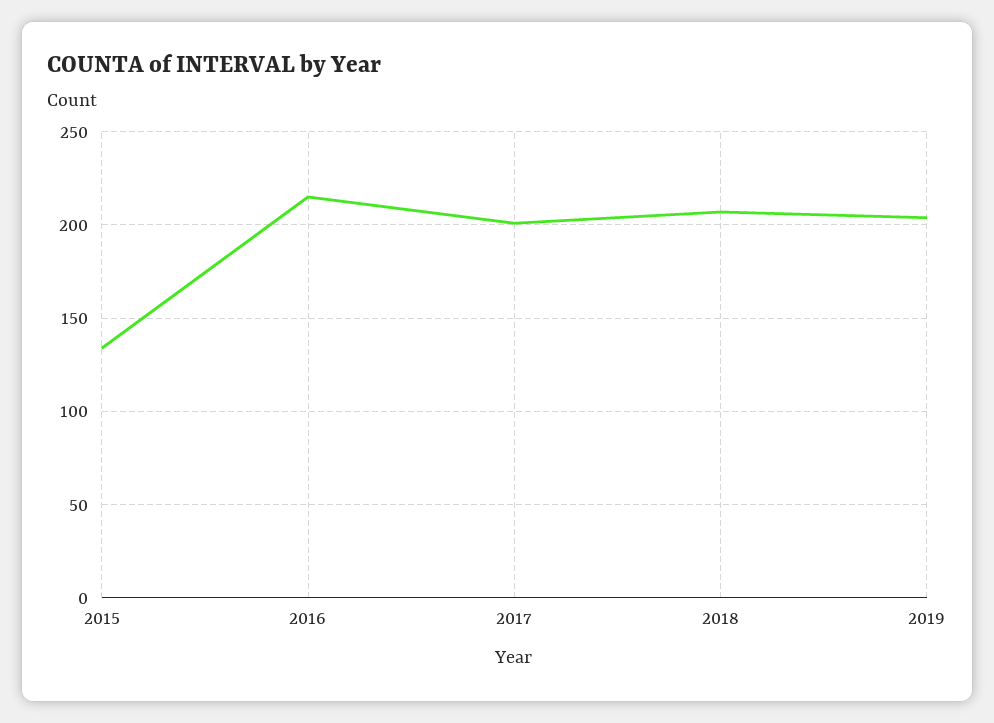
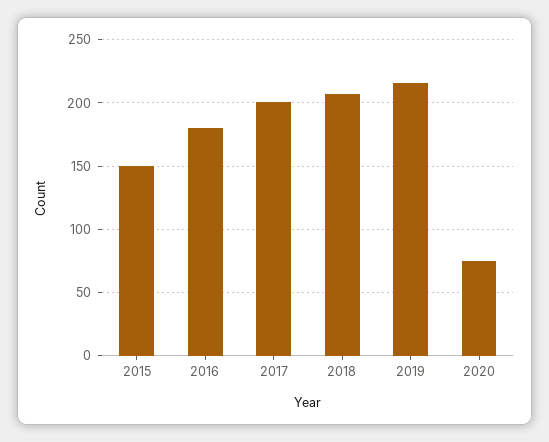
2015: 135 -> 150
2016: 215 -> 180
2019: 205 -> 215
2020: none -> 75

